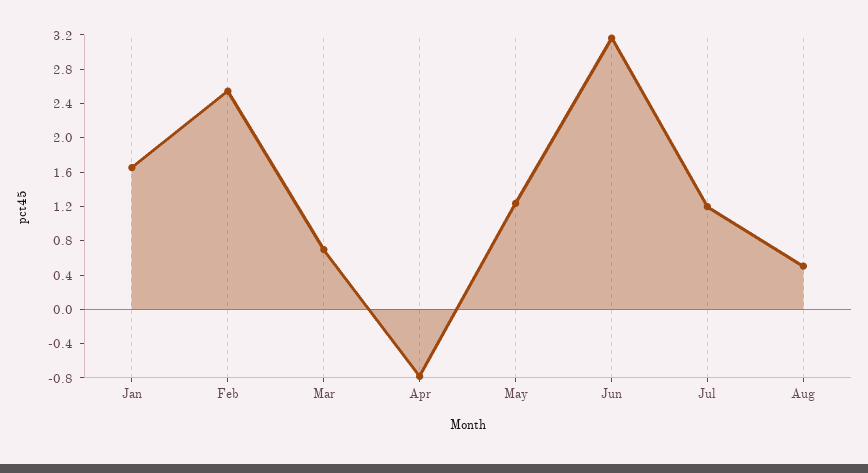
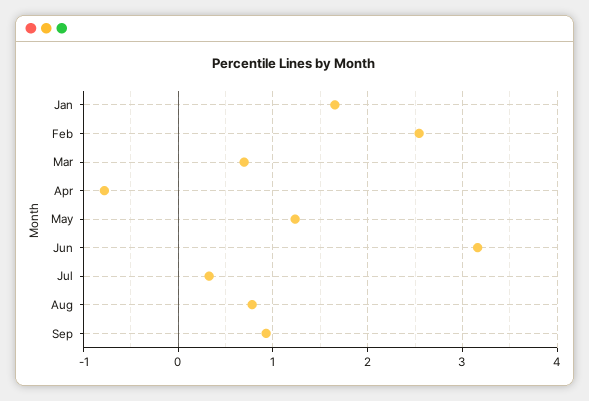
Jul: 1.2 -> 0.3
Aug: 0.5 -> 0.8
Sep: none -> 0.9

